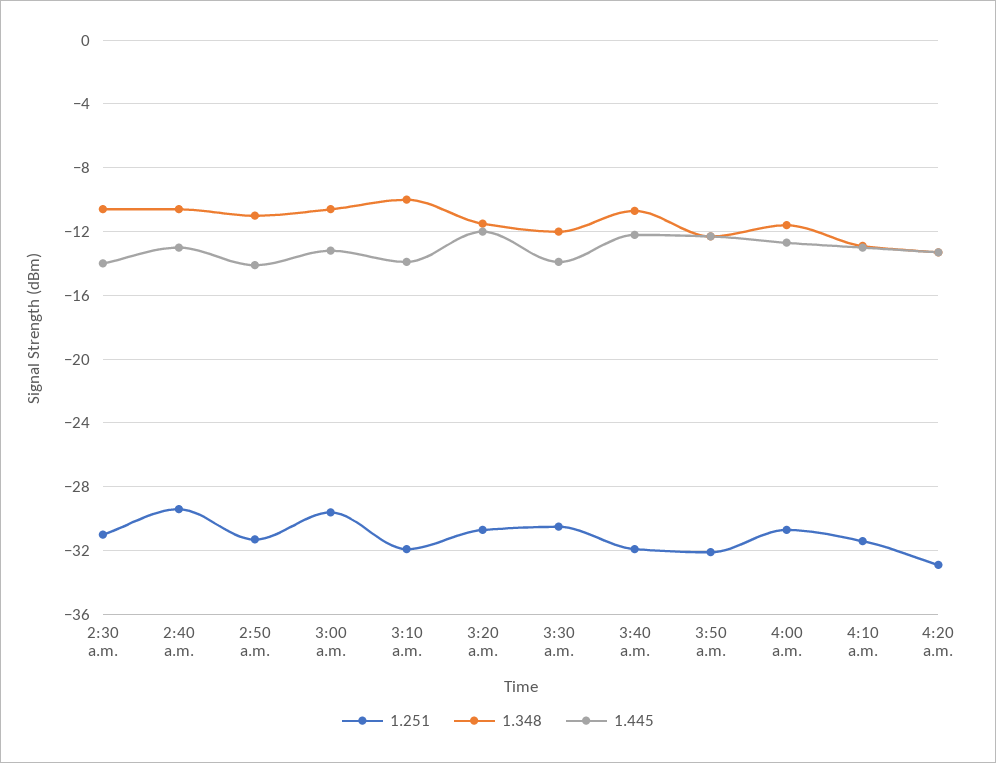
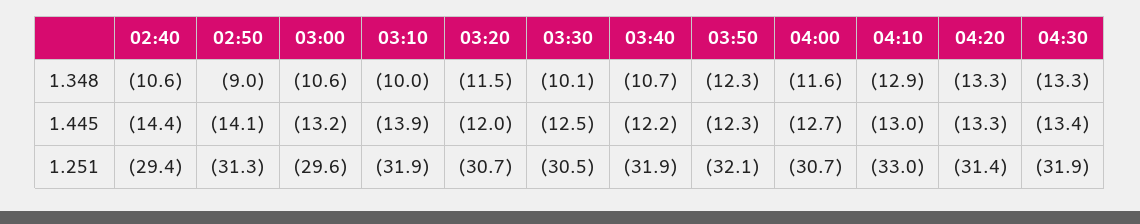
1.251, 2:30 a.m.: -31 -> none
1.348, 2:30 a.m.: -10.5 -> none
1.445, 2:30 a.m.: -14 -> none
1.445, 2:40 a.m.: -13 -> -14.4
1.348, 2:50 a.m.: -11 -> -9
1.348, 3:30 a.m.: -12 -> -10.1
1.445, 3:30 a.m.: -14 -> -12.5
1.251, 4:10 a.m.: -31.5 -> -33
1.251, 4:20 a.m.: -33 -> -31.4
1.348, 04:30: none -> -13.3
1.445, 04:30: none -> -13.4
1.251, 04:30: none -> -31.9

